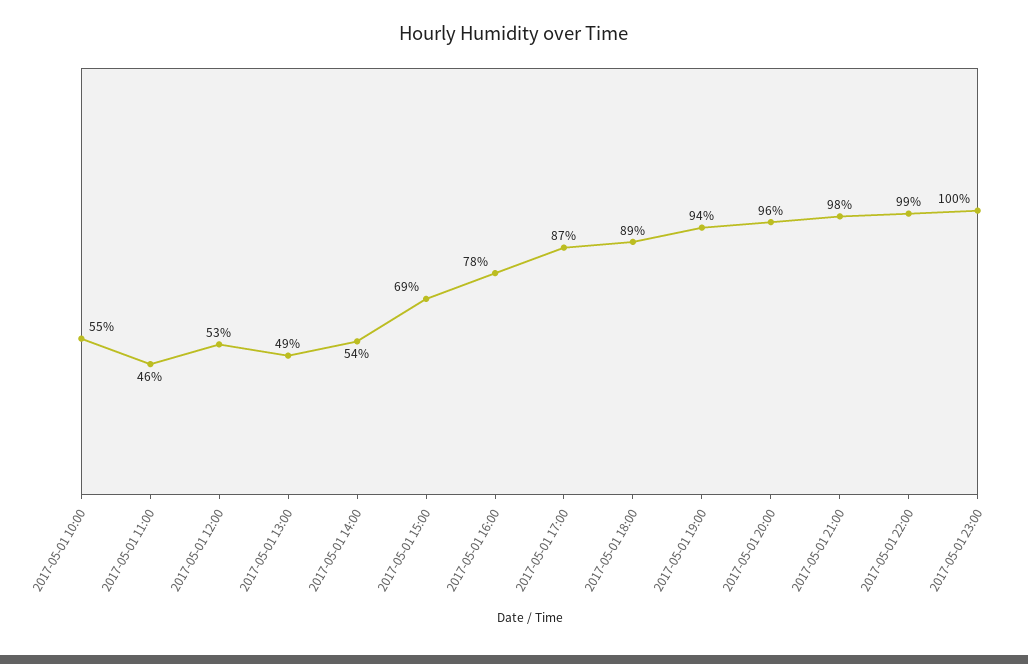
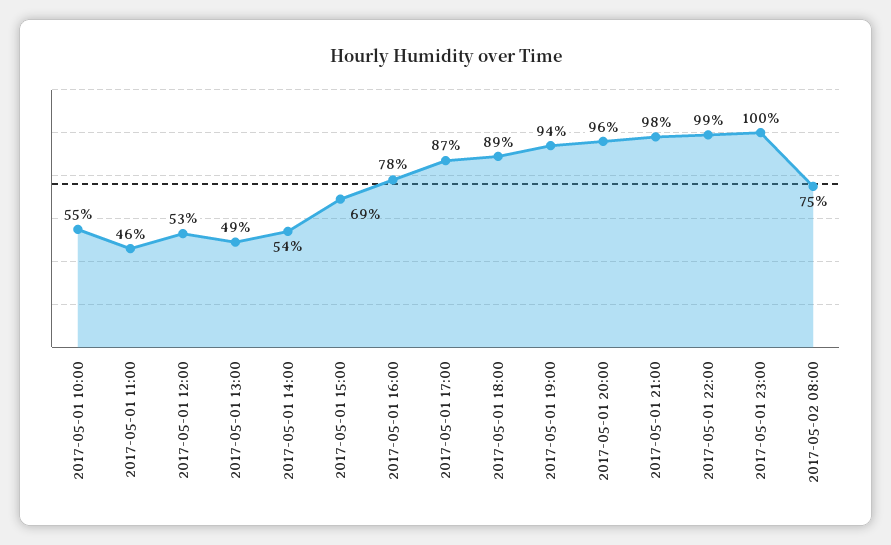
2017-05-02 08:00: none -> 75

